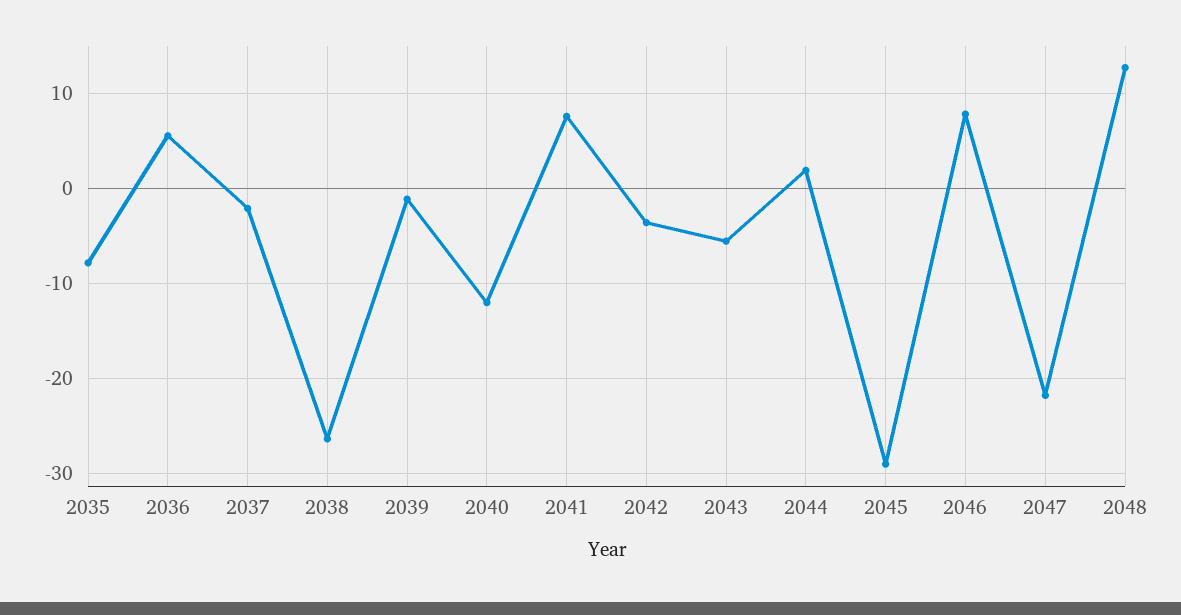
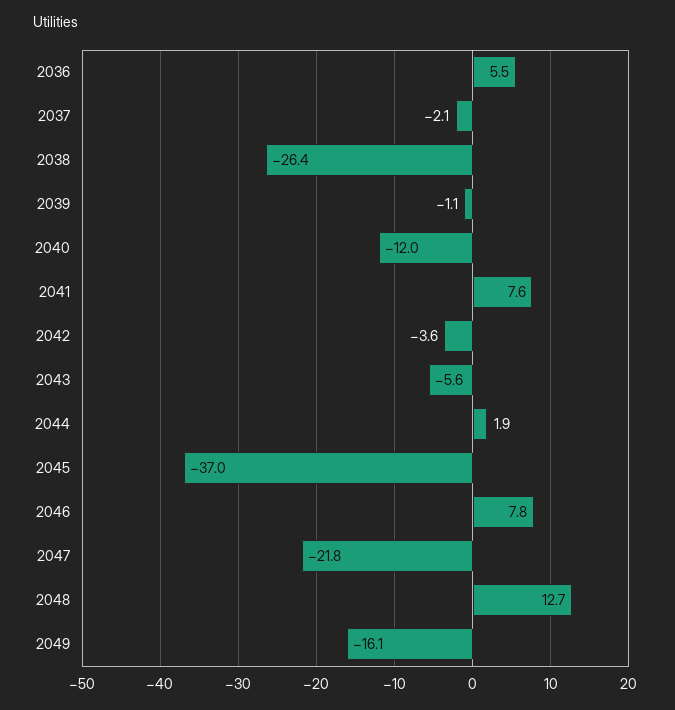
2035: -8 -> none
2045: -29 -> -37
2049: none -> -16.1

